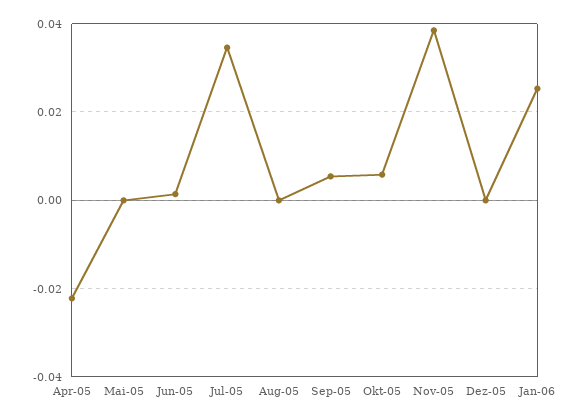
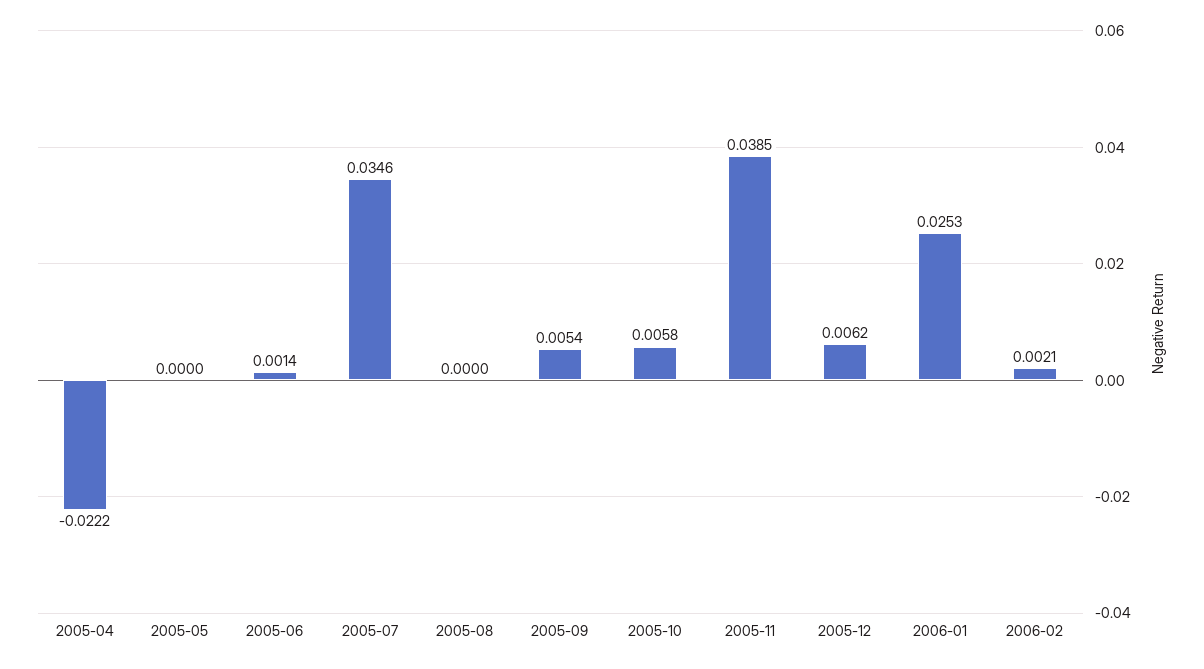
Dez-05: 0 -> 0.0062
2006-02: none -> 0.0021

